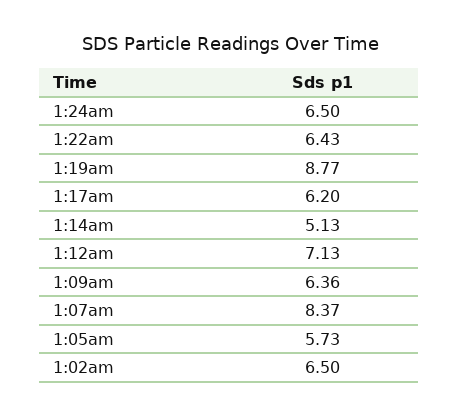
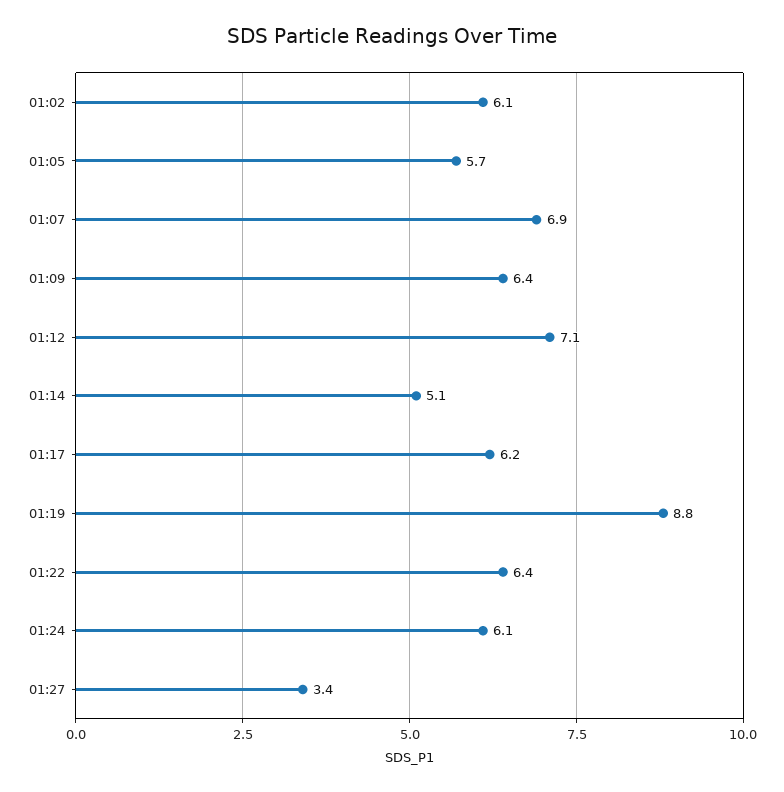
1:24am: 6.5 -> 6.1
1:07am: 8.37 -> 6.9
1:02am: 6.5 -> 6.1
01:27: none -> 3.4

